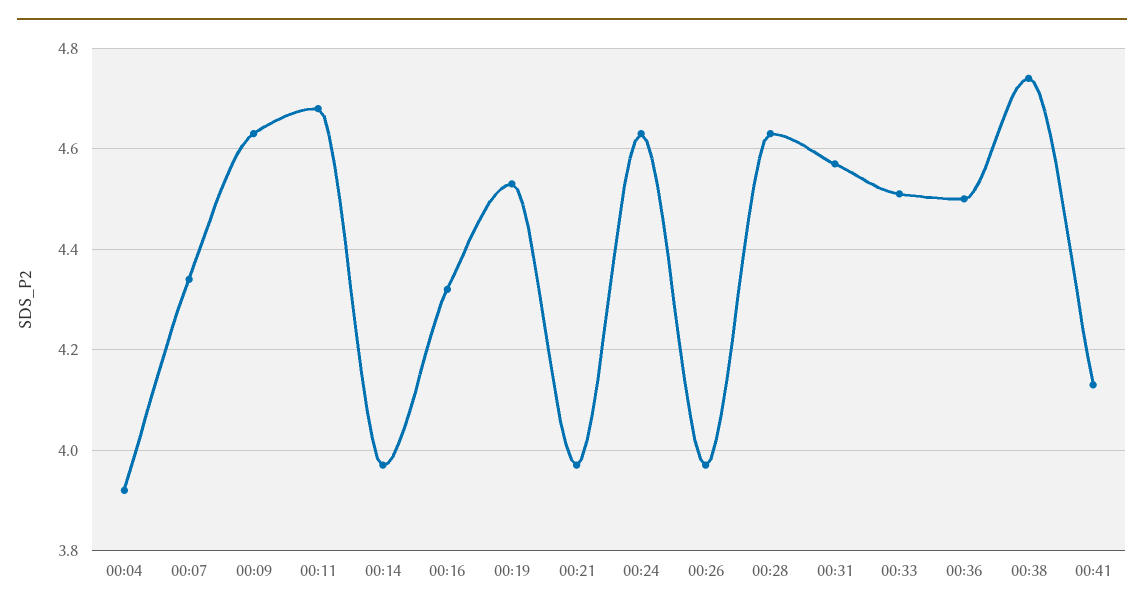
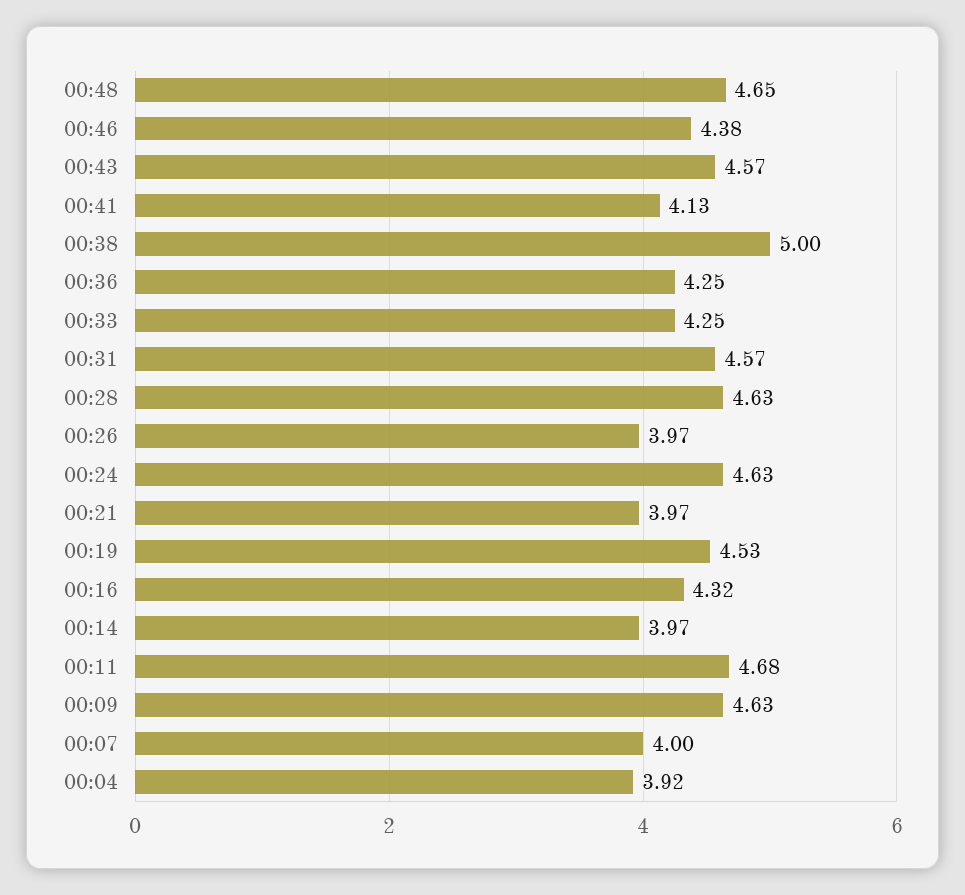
00:07: 4.35 -> 4
00:33: 4.5 -> 4.25
00:36: 4.5 -> 4.25
00:38: 4.75 -> 5
00:48: none -> 4.65
00:46: none -> 4.38
00:43: none -> 4.57

